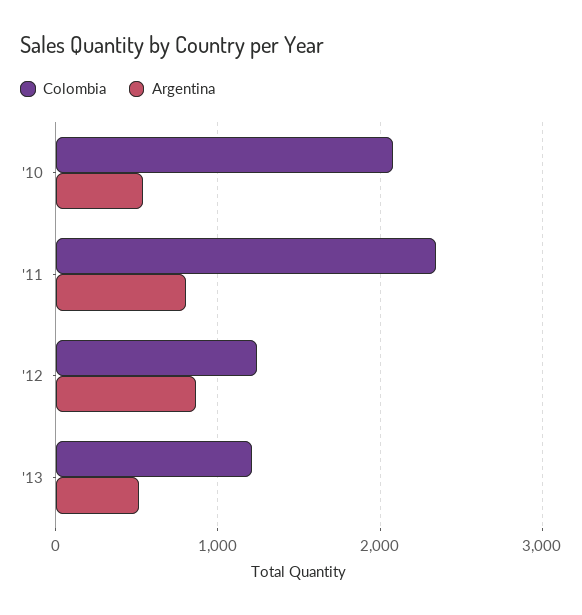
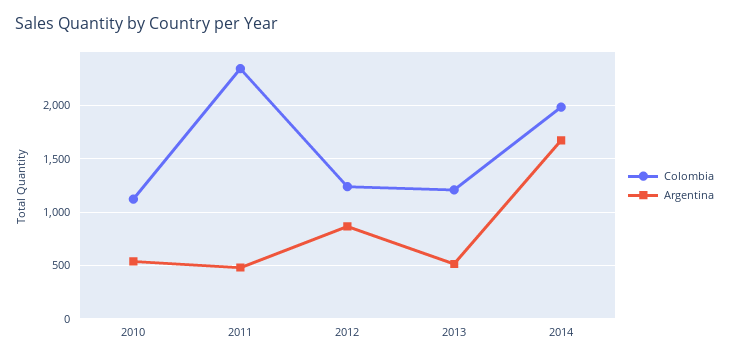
Colombia, '10: 2100 -> 1100
Argentina, '11: 800 -> 500
Colombia, 2014: none -> 2000
Argentina, 2014: none -> 1700

